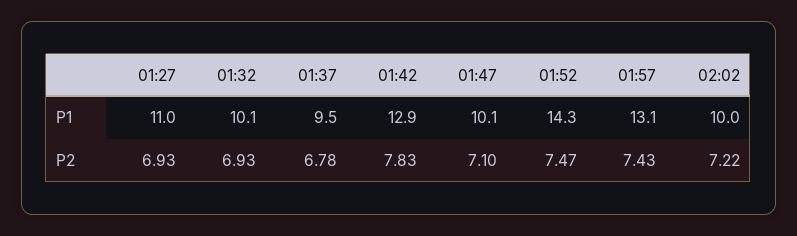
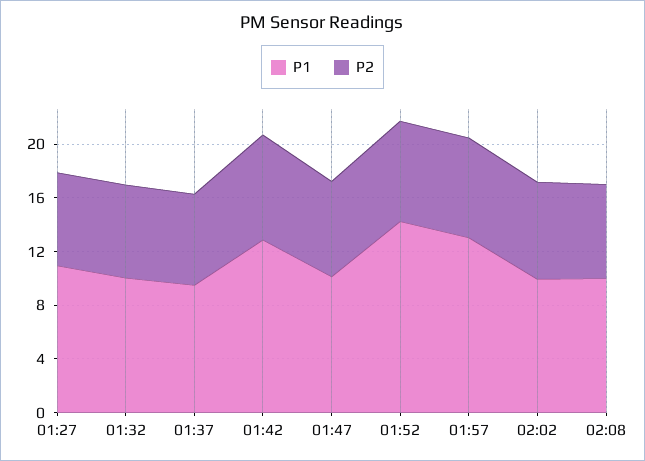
P1, 02:08: none -> 10
P2, 02:08: none -> 7

